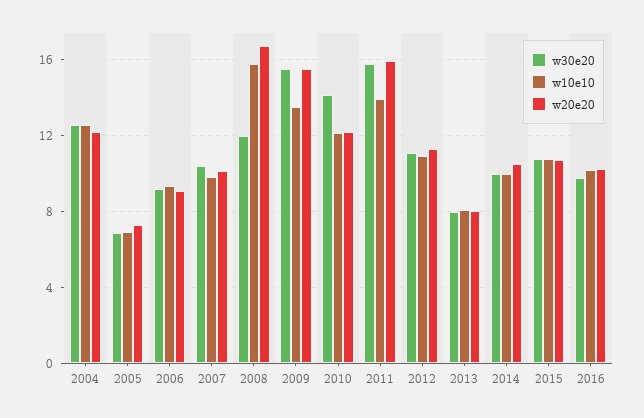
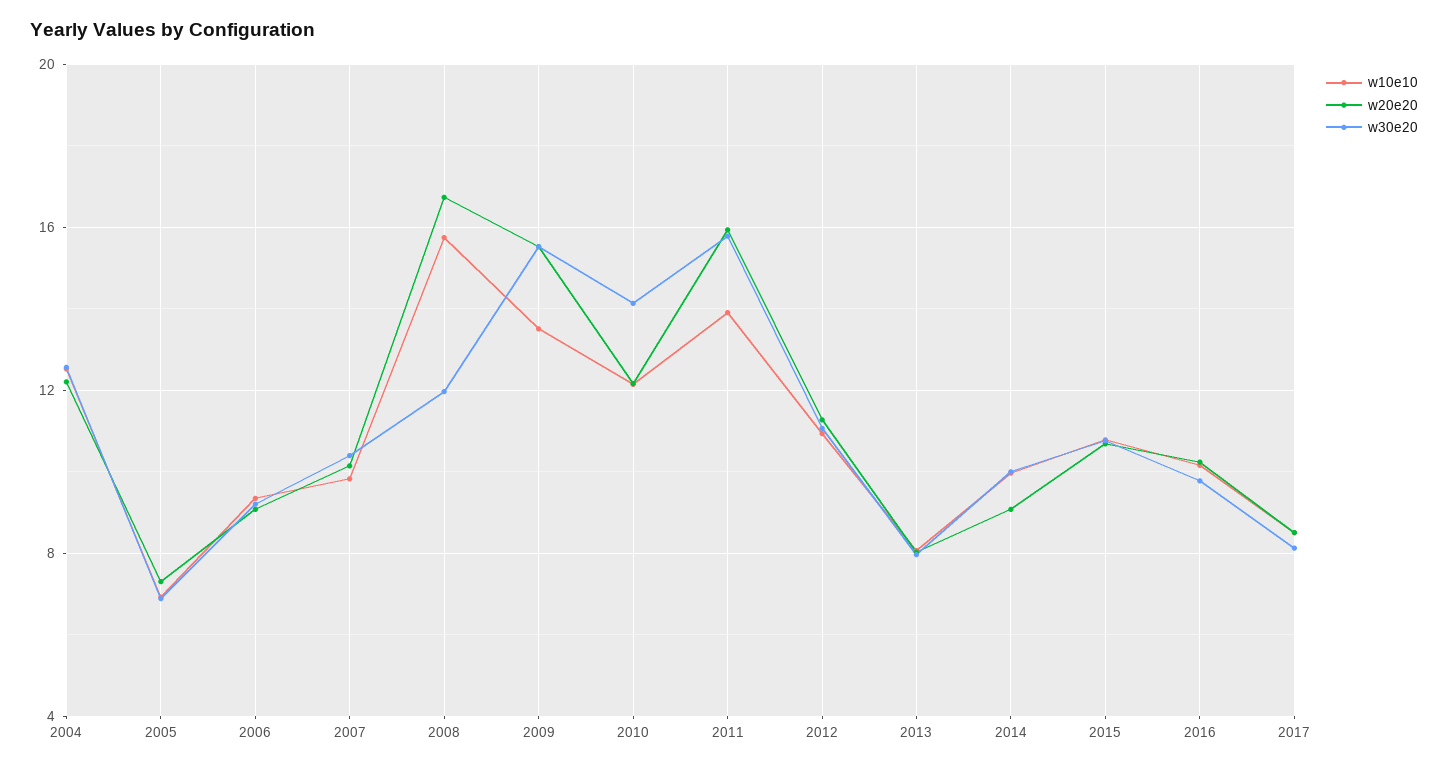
w20e20, 2014: 10.5 -> 9
w10e10, 2017: none -> 8.5
w20e20, 2017: none -> 8.5
w30e20, 2017: none -> 8

